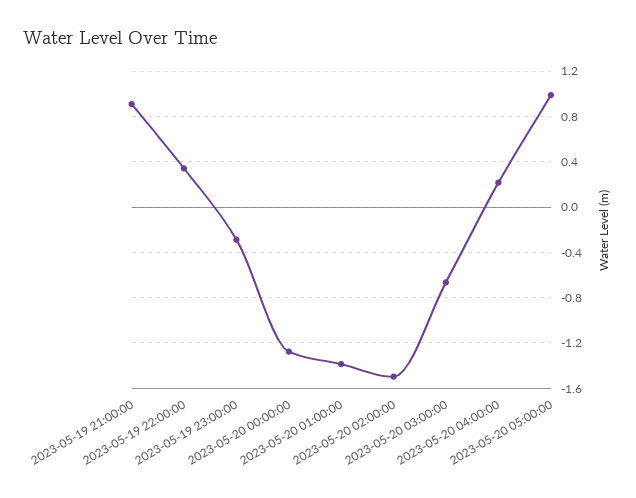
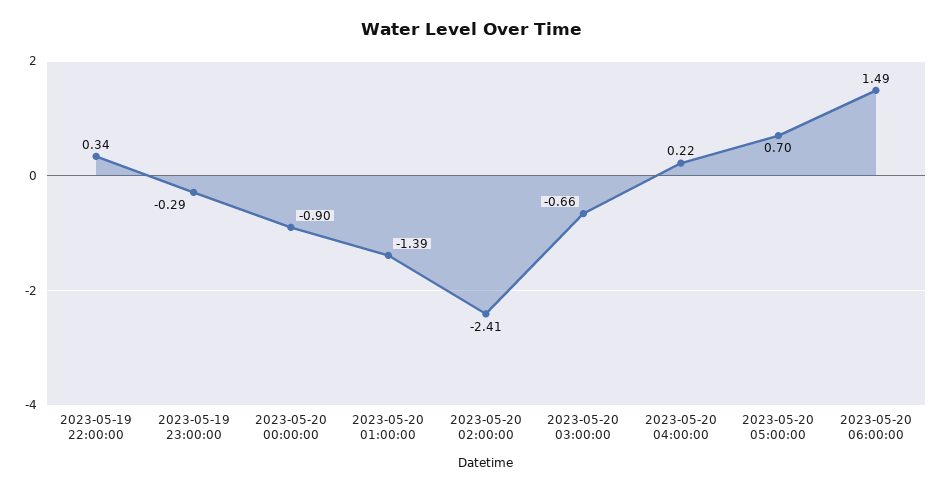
2023-05-19 21:00:00: 0.9 -> none
2023-05-20 00:00:00: -1.3 -> -0.9
2023-05-20 02:00:00: -1.5 -> -2.41
2023-05-20 05:00:00: 1 -> 0.7
2023-05-20 06:00:00: none -> 1.49

